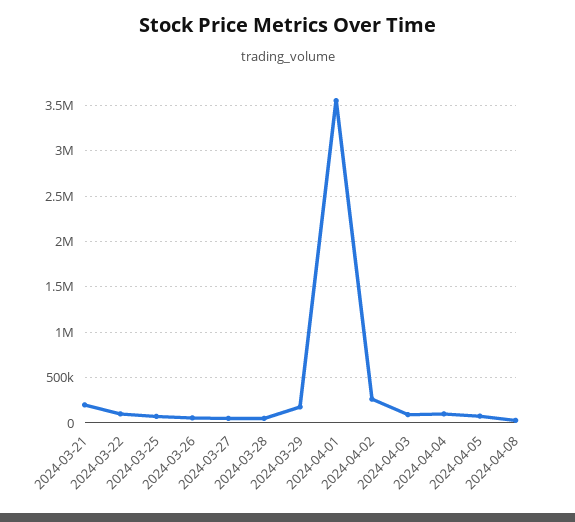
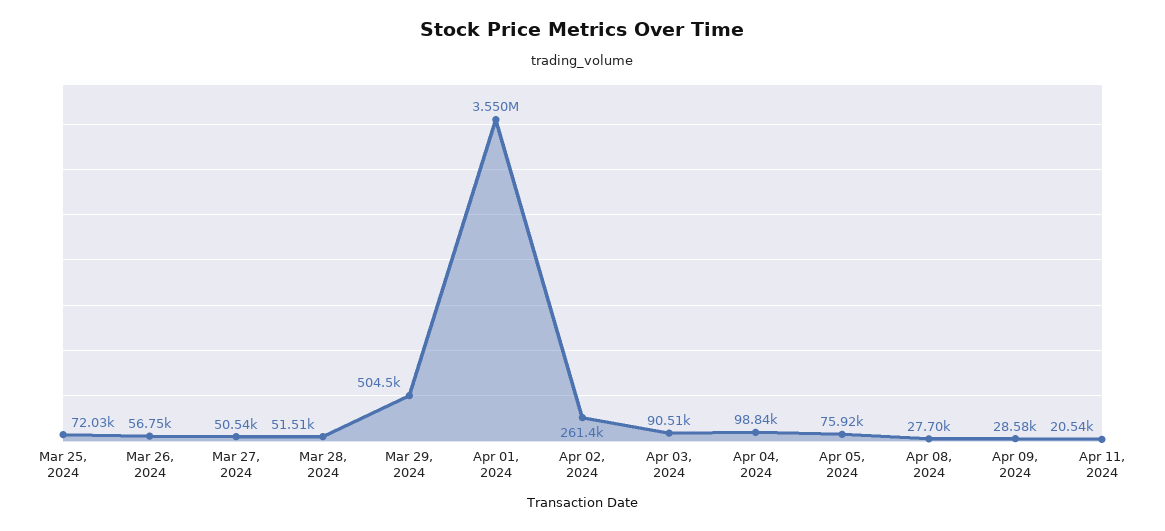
2024-03-21: 200000 -> none
2024-03-22: 100000 -> none
2024-03-29: 200000 -> 504500
Apr 09, 2024: none -> 28580
Apr 11, 2024: none -> 20540

